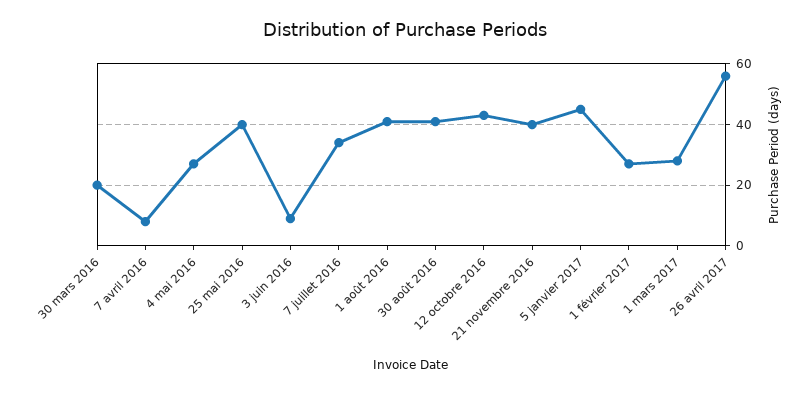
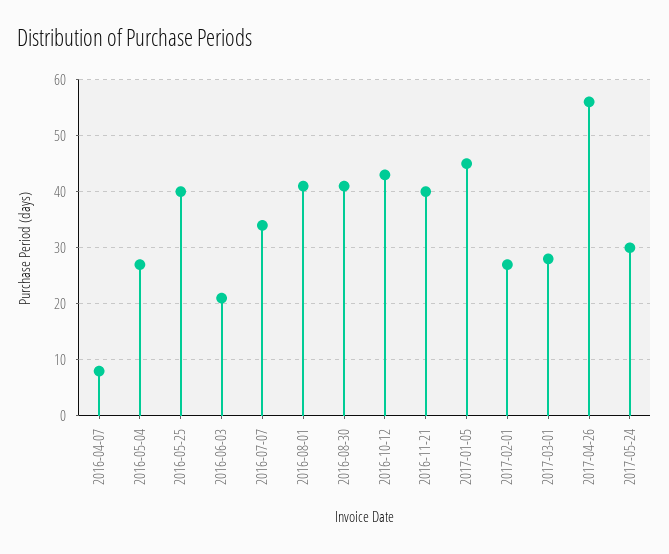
30 mars 2016: 20 -> none
3 juin 2016: 10 -> 20
2017-05-24: none -> 30

